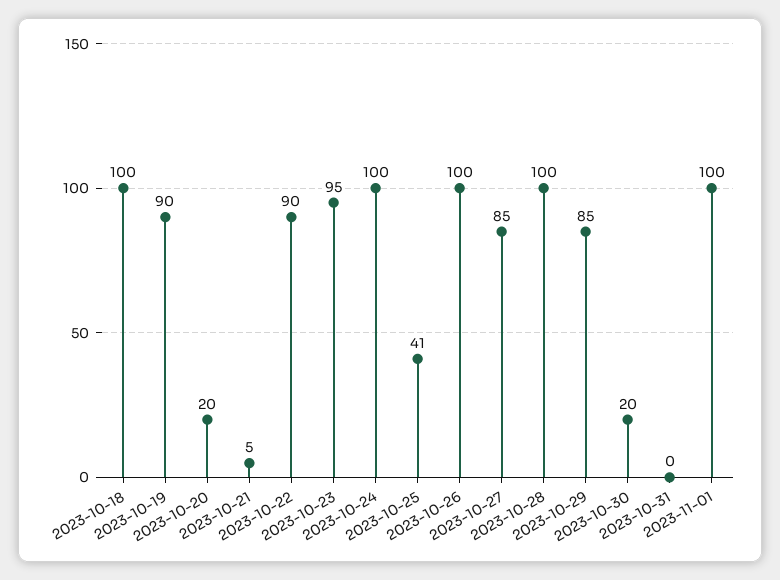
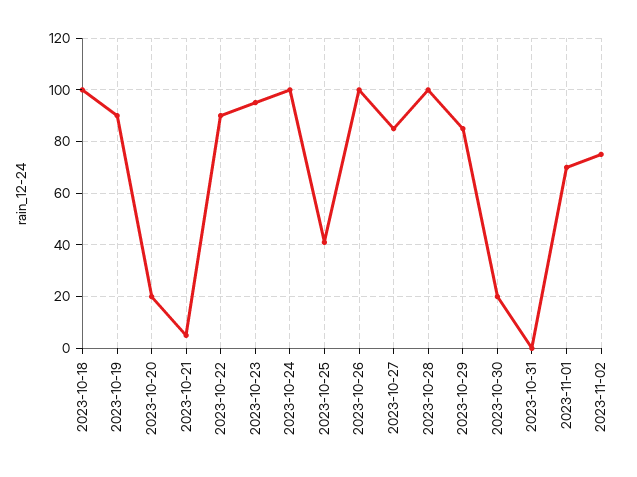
2023-11-01: 100 -> 70
2023-11-02: none -> 75

